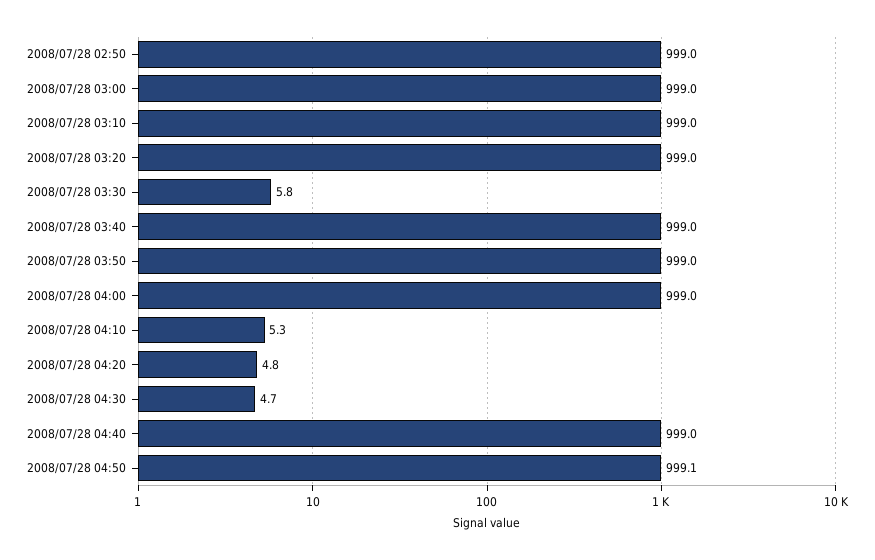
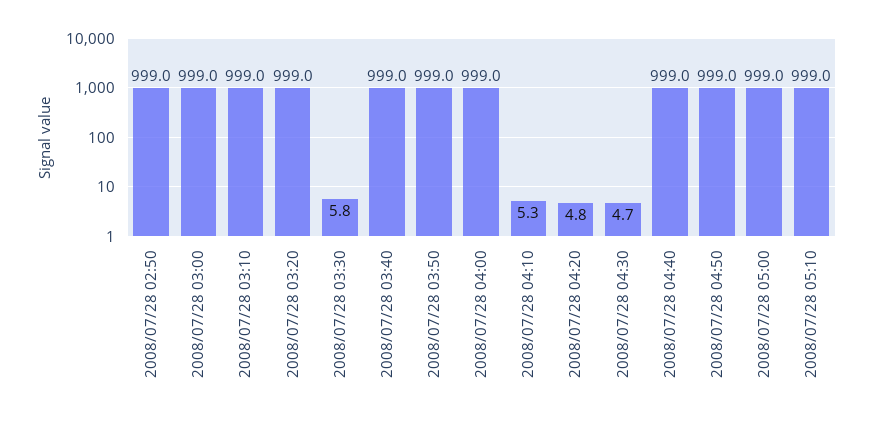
2008/07/28 04:50: 999.1 -> 999
2008/07/28 05:00: none -> 999
2008/07/28 05:10: none -> 999

